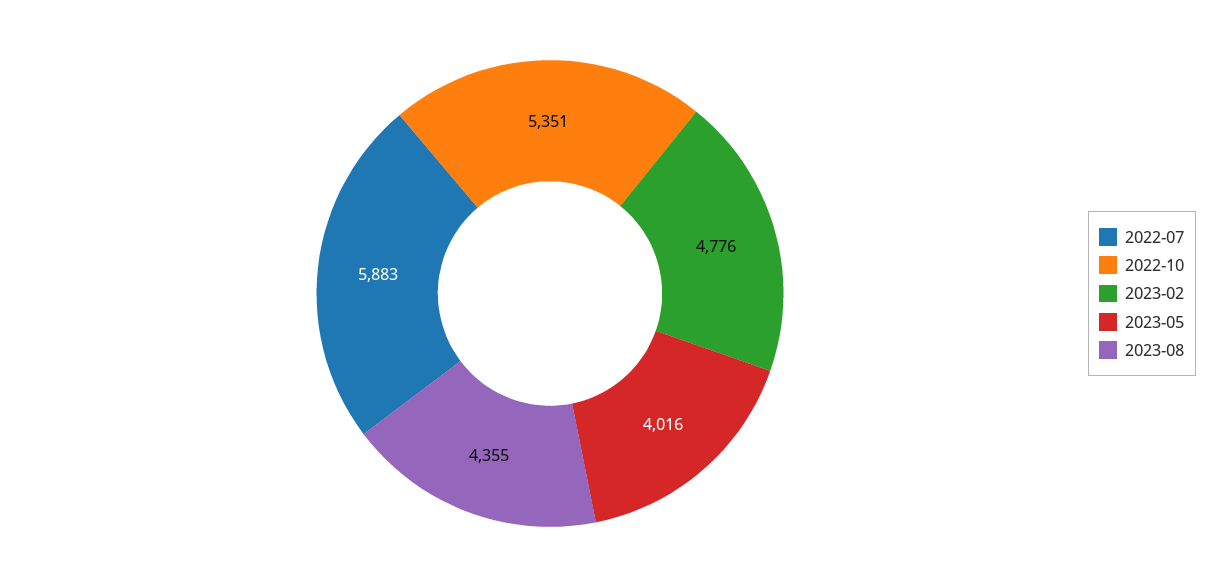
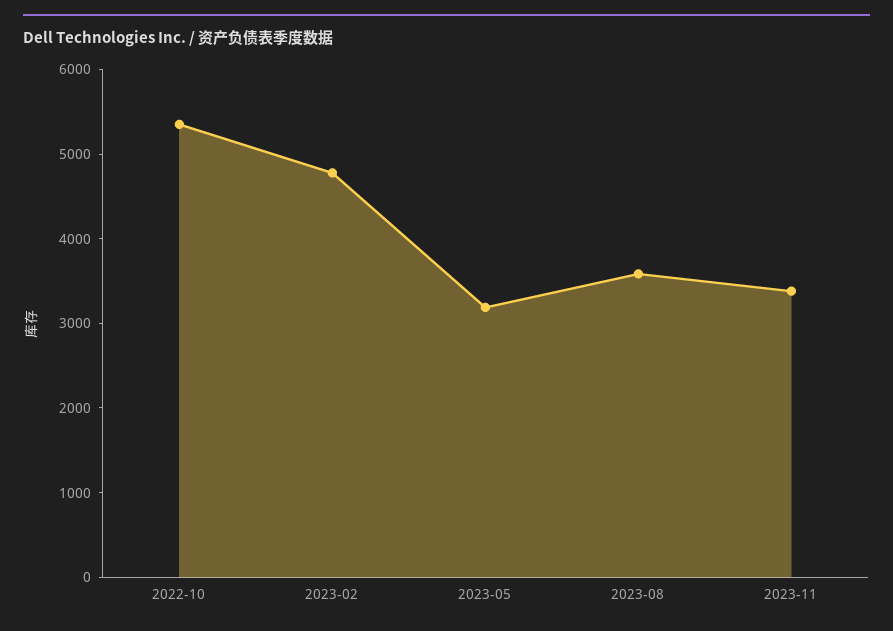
2022-07: 5883 -> none
2023-05: 4016 -> 3200
2023-08: 4355 -> 3600
2023-11: none -> 3400

